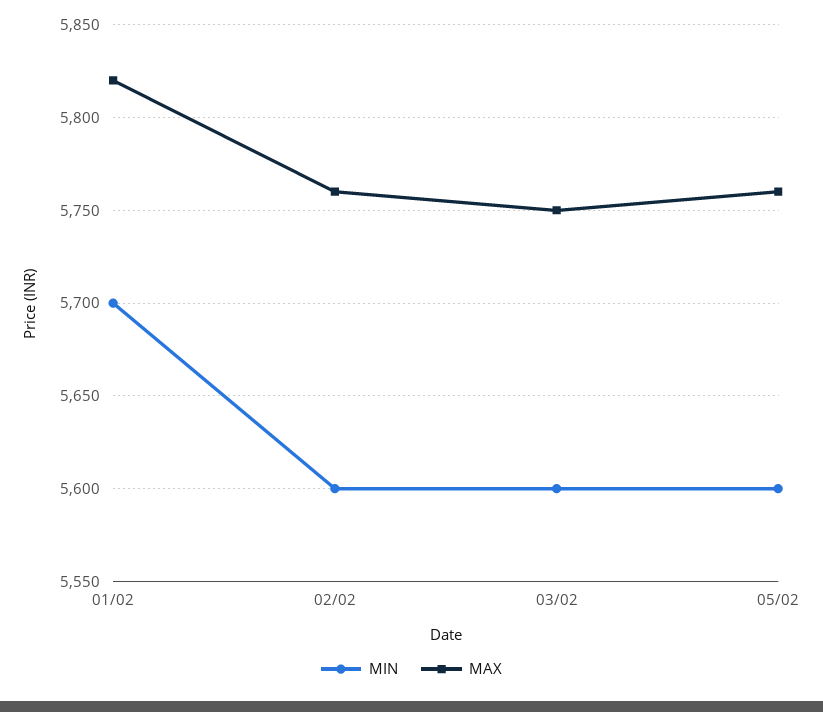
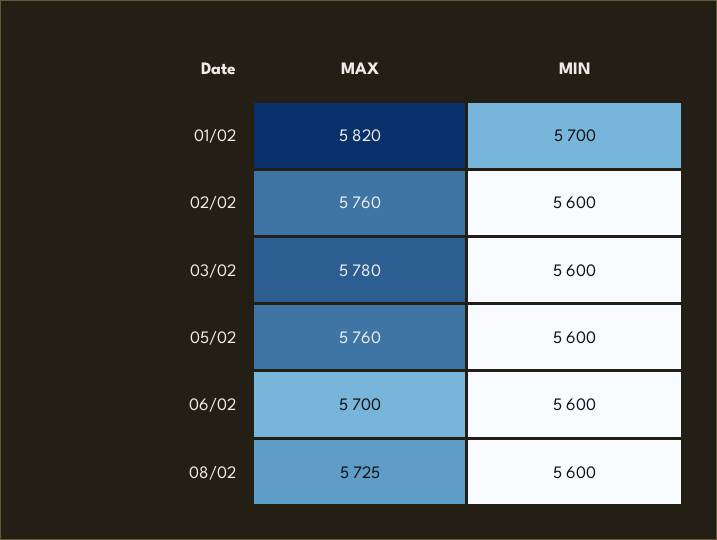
MAX, 03/02: 5750 -> 5780
MAX, 06/02: none -> 5700
MIN, 06/02: none -> 5600
MAX, 08/02: none -> 5725
MIN, 08/02: none -> 5600

